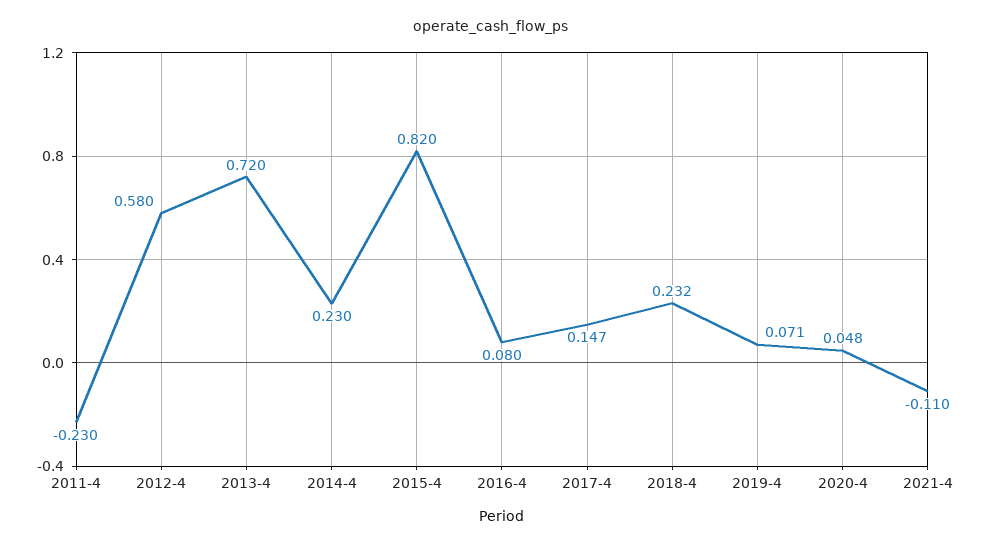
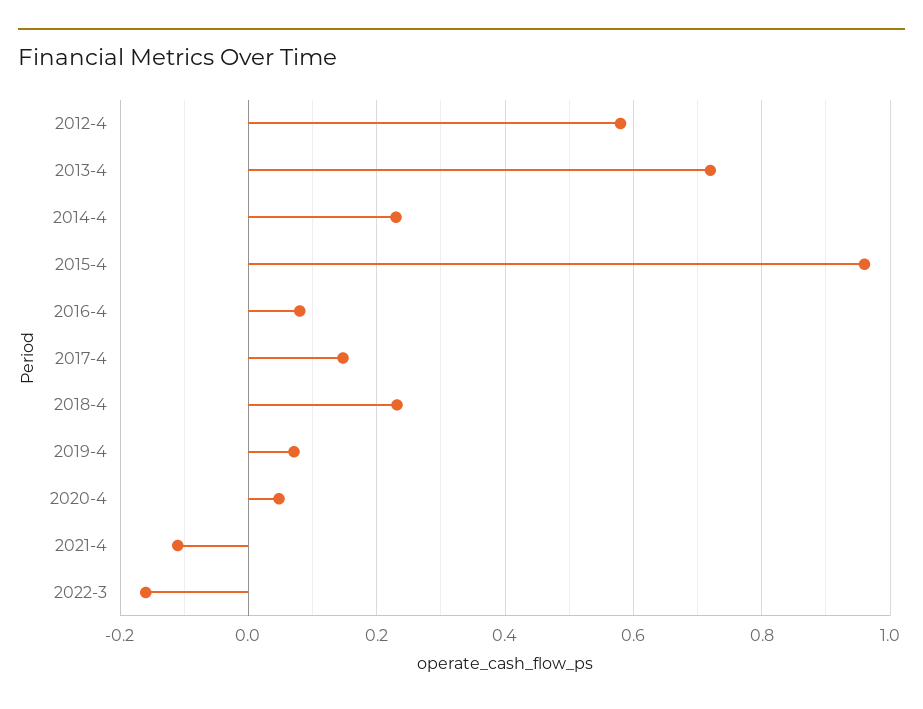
2011-4: -0.23 -> none
2015-4: 0.82 -> 0.96
2022-3: none -> -0.16

